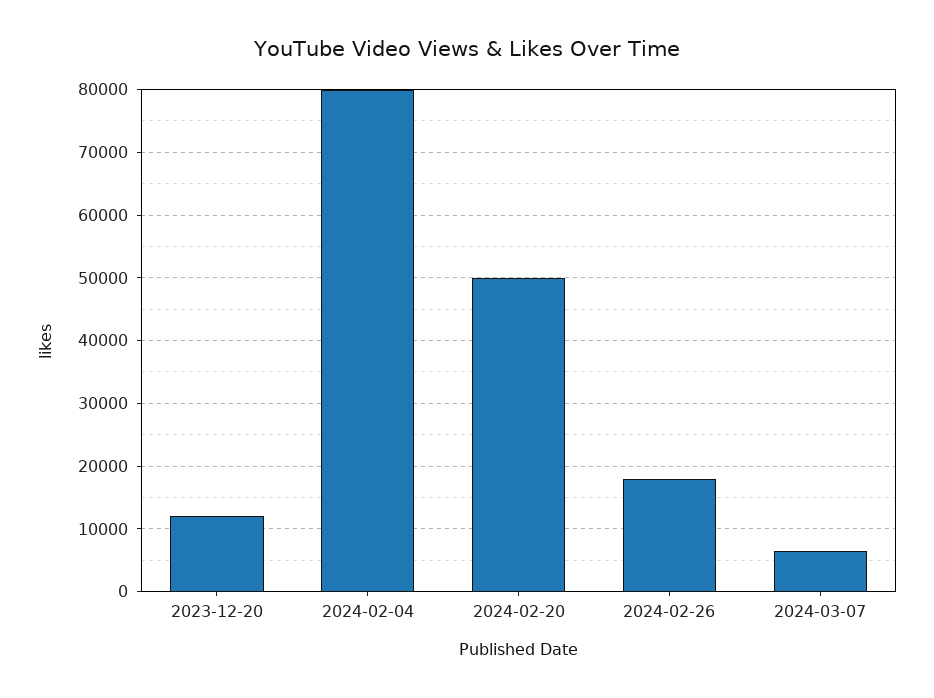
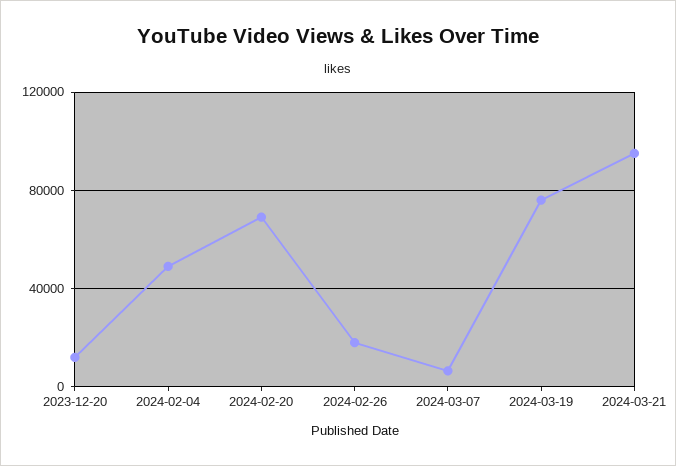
2024-02-04: 80000 -> 50000
2024-02-20: 50000 -> 70000
2024-03-19: none -> 75000
2024-03-21: none -> 95000

